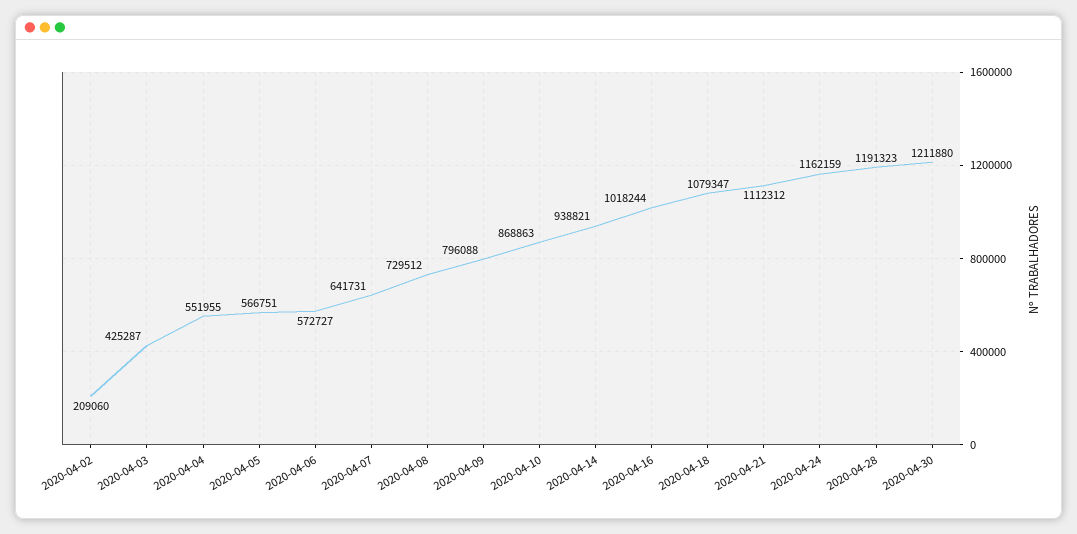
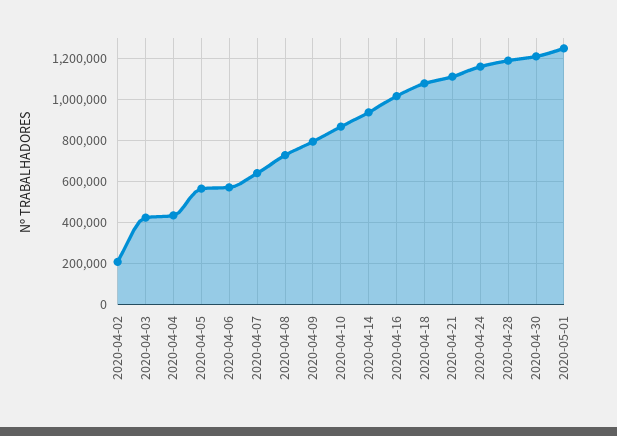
2020-04-04: 551955 -> 450000
2020-05-01: none -> 1250000

